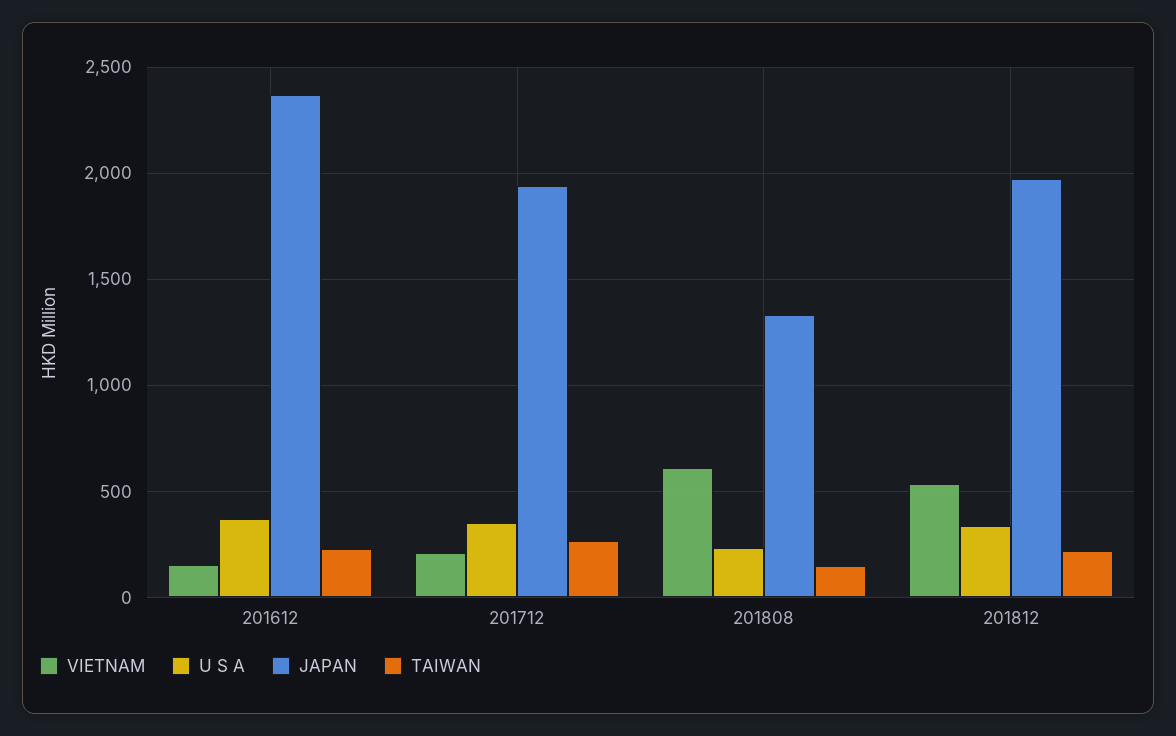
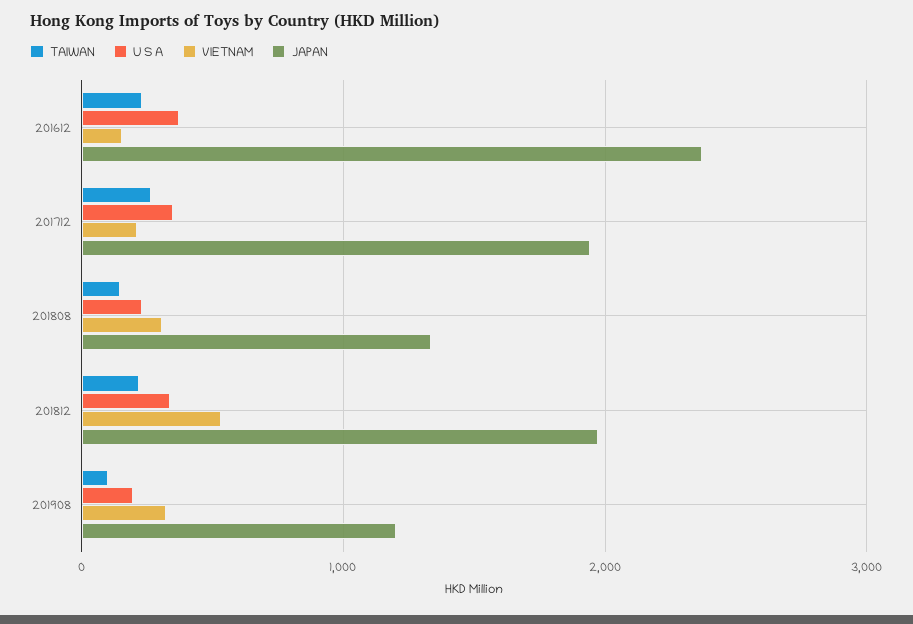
VIETNAM, 201808: 600 -> 300
TAIWAN, 201908: none -> 100
U S A, 201908: none -> 200
VIETNAM, 201908: none -> 300
JAPAN, 201908: none -> 1200

